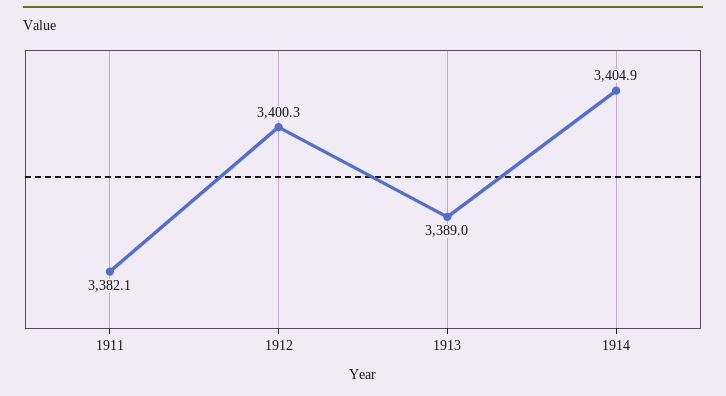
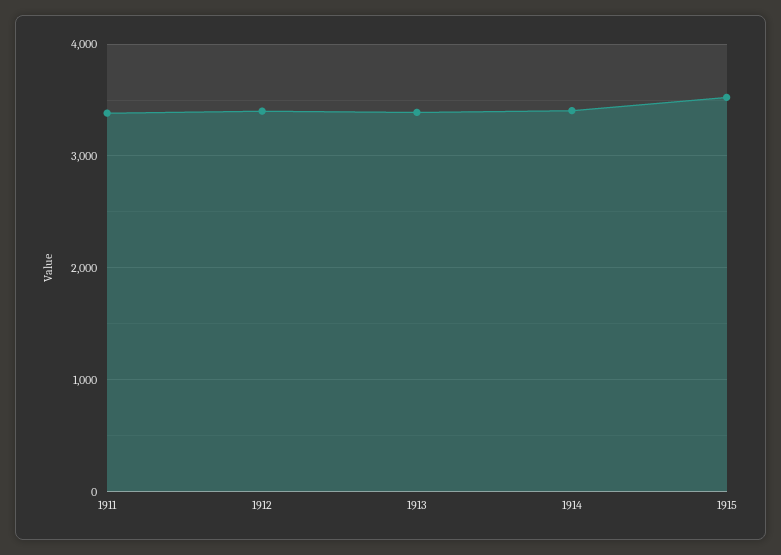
1915: none -> 3500

